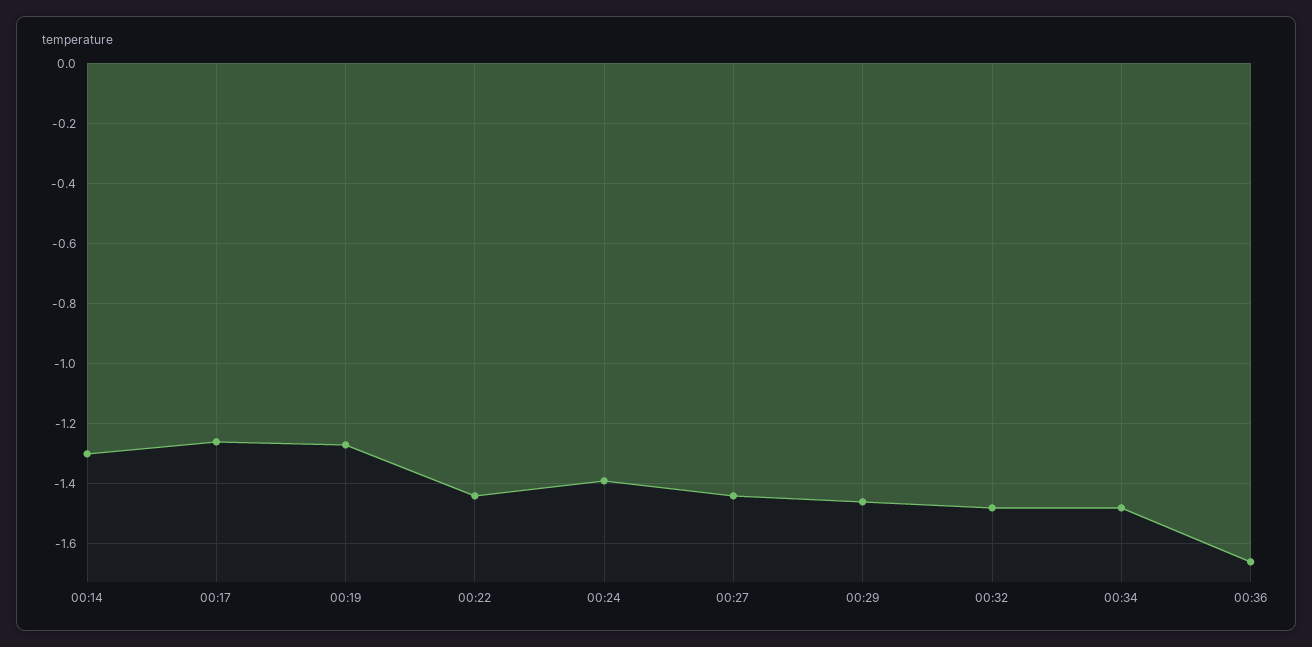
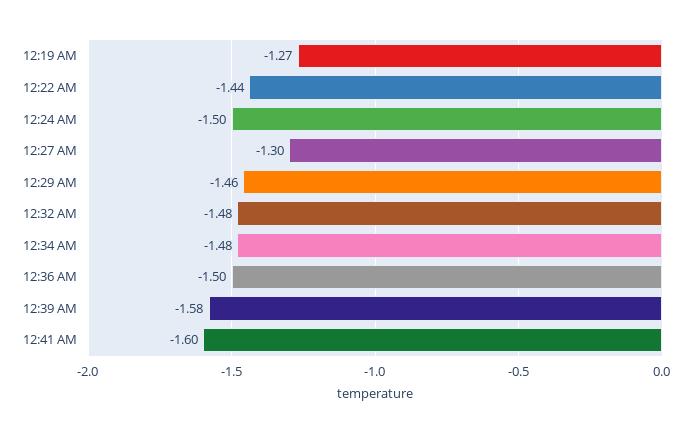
00:14: -1.3 -> none
00:17: -1.25 -> none
00:24: -1.4 -> -1.5
00:27: -1.45 -> -1.3
00:36: -1.65 -> -1.5
12:39 AM: none -> -1.58
12:41 AM: none -> -1.6

